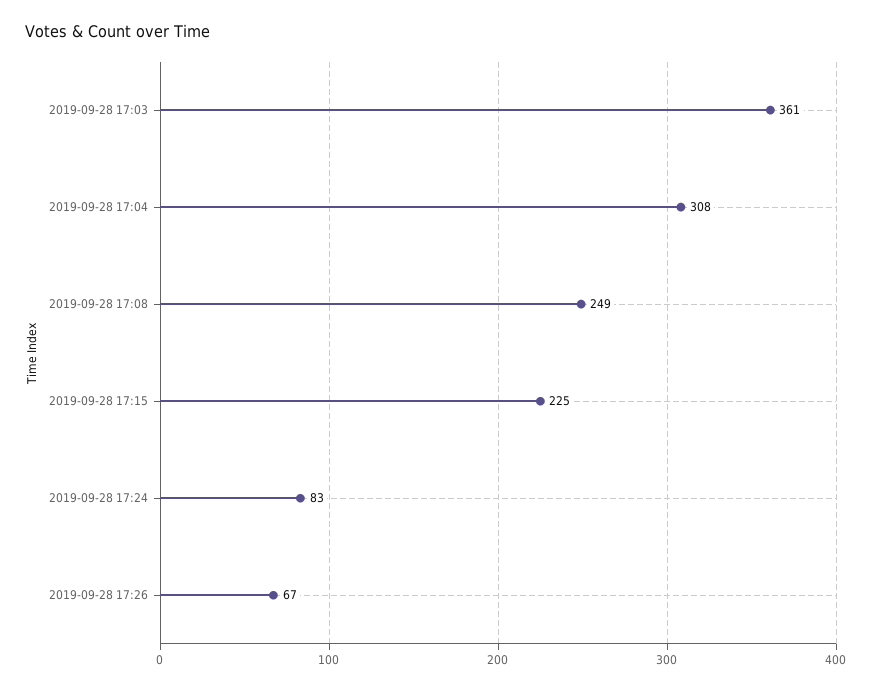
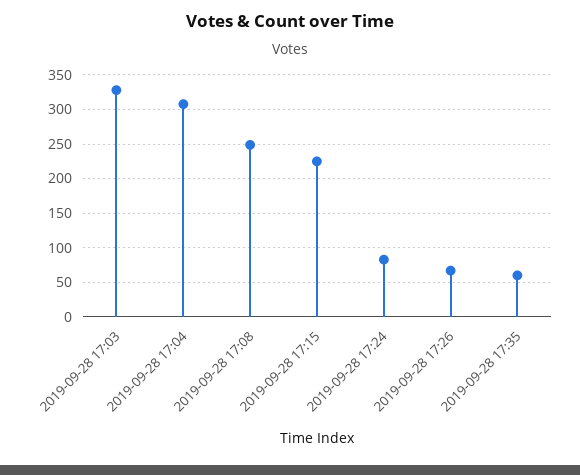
2019-09-28 17:03: 361 -> 330
2019-09-28 17:35: none -> 60

